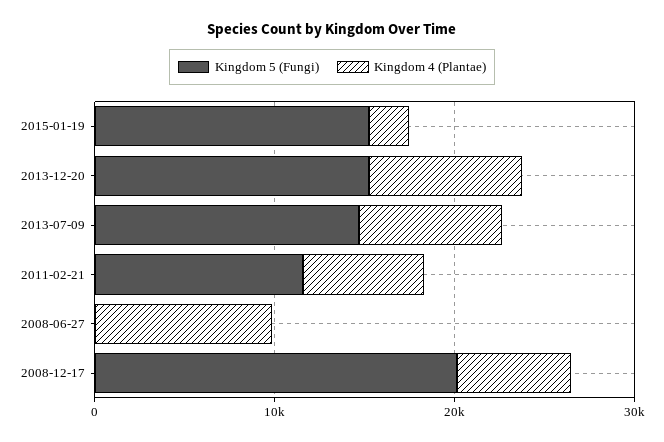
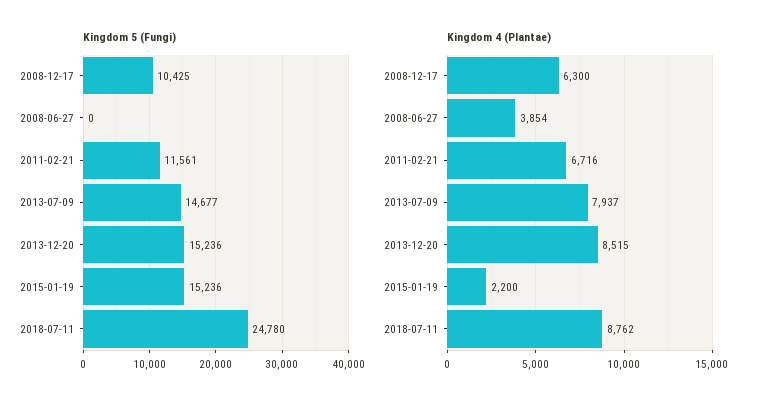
Kingdom 4 (Plantae), 2008-06-27: 10000 -> 3854
Kingdom 5 (Fungi), 2008-12-17: 20000 -> 10425
Kingdom 5 (Fungi), 2018-07-11: none -> 24780
Kingdom 4 (Plantae), 2018-07-11: none -> 8762

